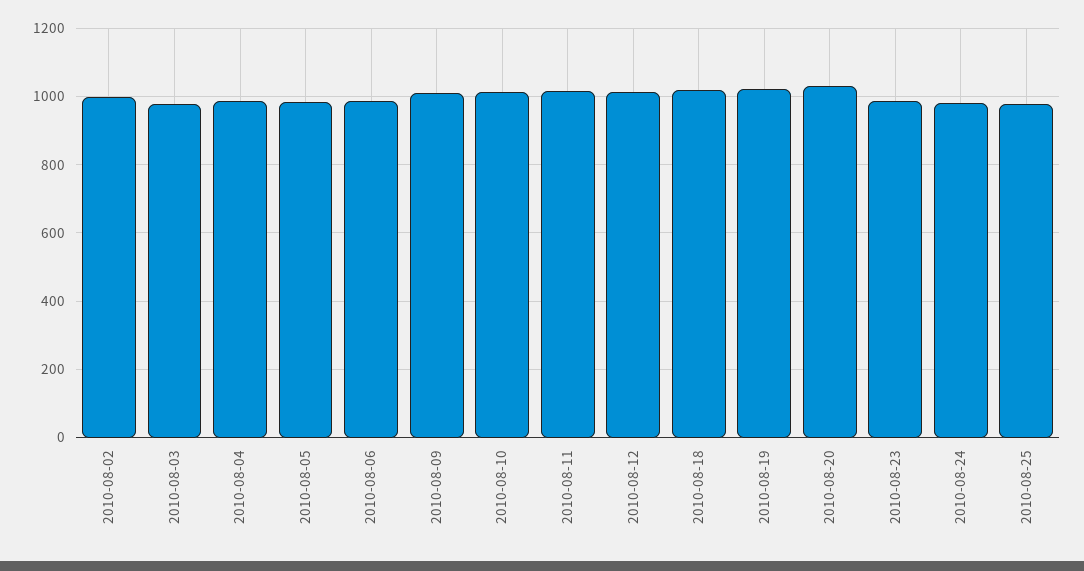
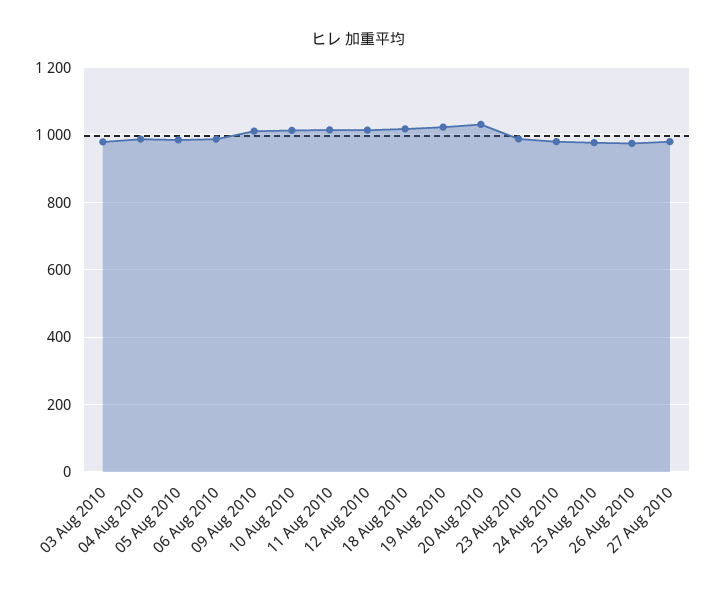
2010-08-02: 1000 -> none
26 Aug 2010: none -> 980
27 Aug 2010: none -> 980

